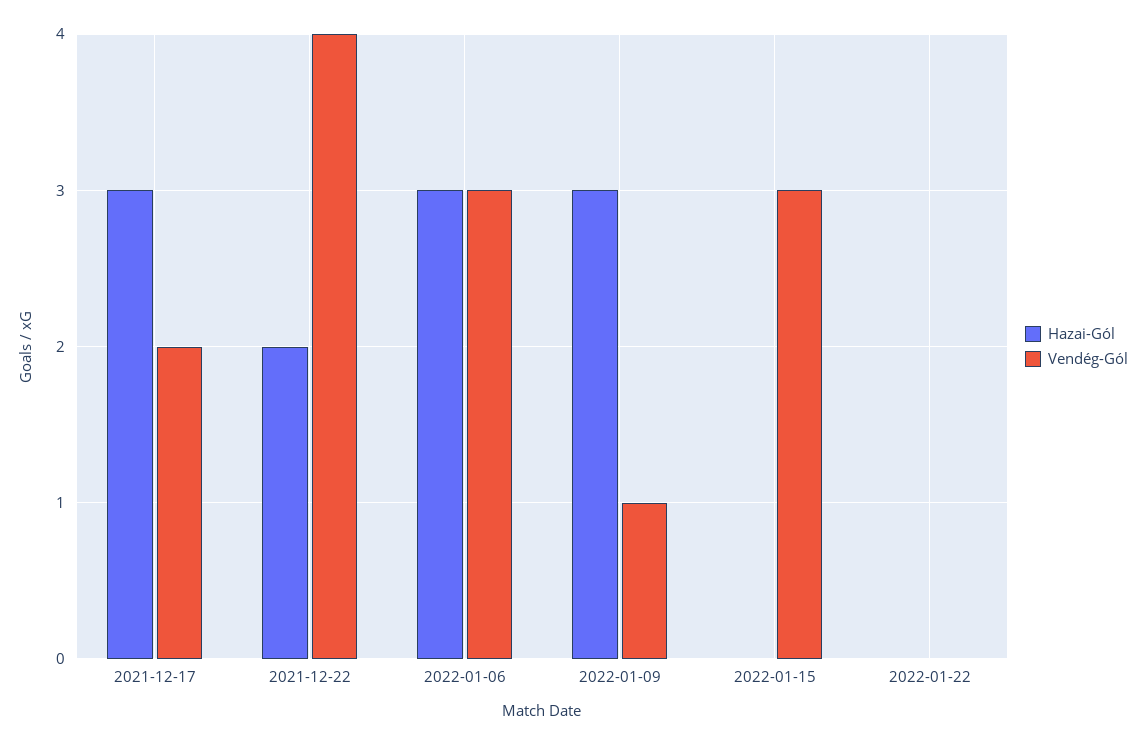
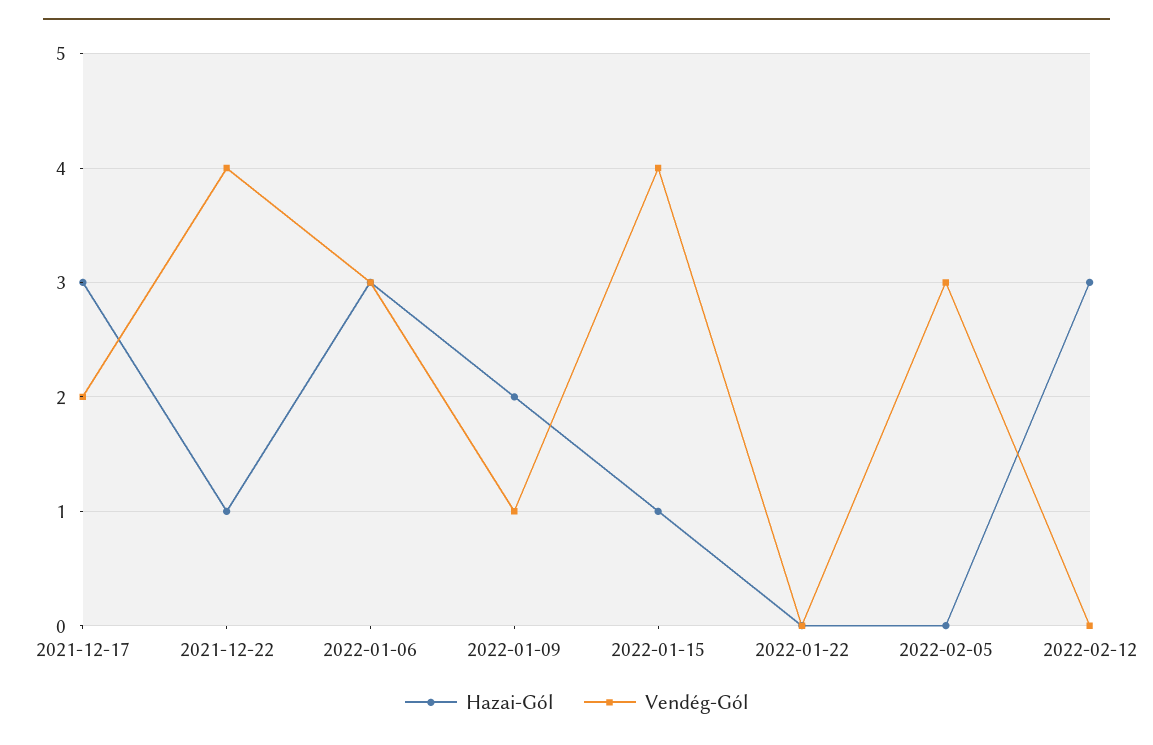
Hazai-Gól, 2021-12-22: 2 -> 1
Hazai-Gól, 2022-01-09: 3 -> 2
Hazai-Gól, 2022-01-15: 0 -> 1
Vendég-Gól, 2022-01-15: 3 -> 4
Hazai-Gól, 2022-02-05: none -> 0
Vendég-Gól, 2022-02-05: none -> 3
Hazai-Gól, 2022-02-12: none -> 3
Vendég-Gól, 2022-02-12: none -> 0

